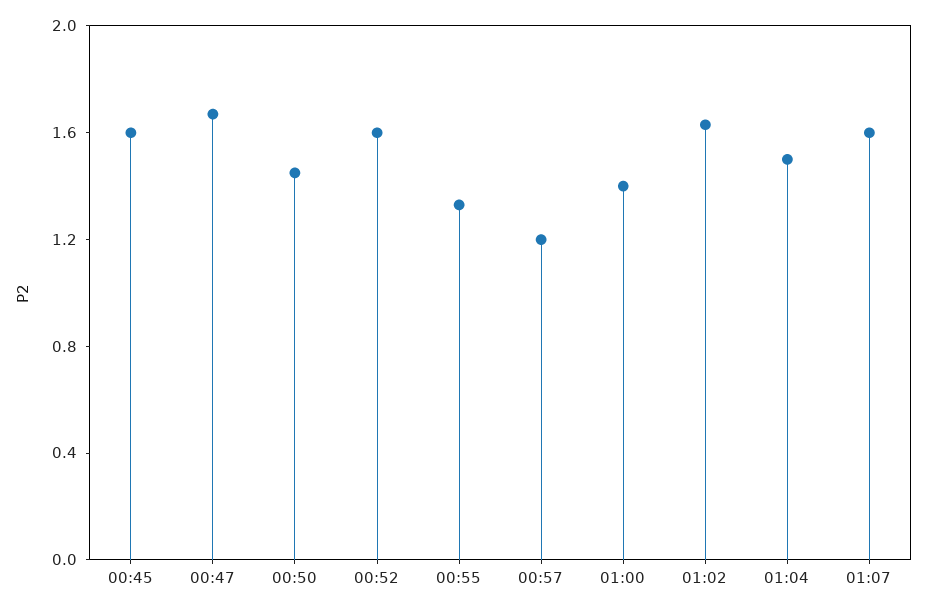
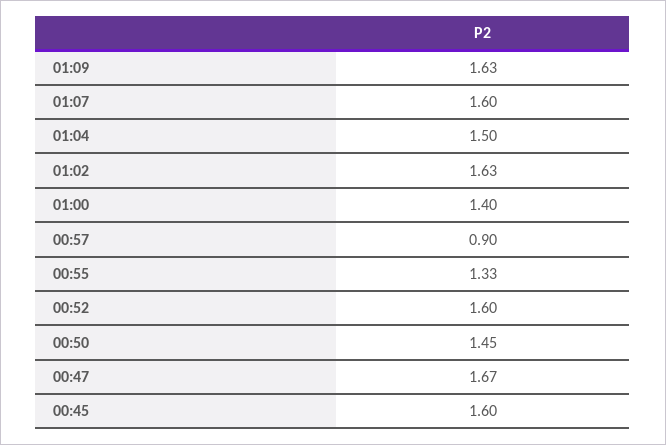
00:57: 1.2 -> 0.9
01:09: none -> 1.63

